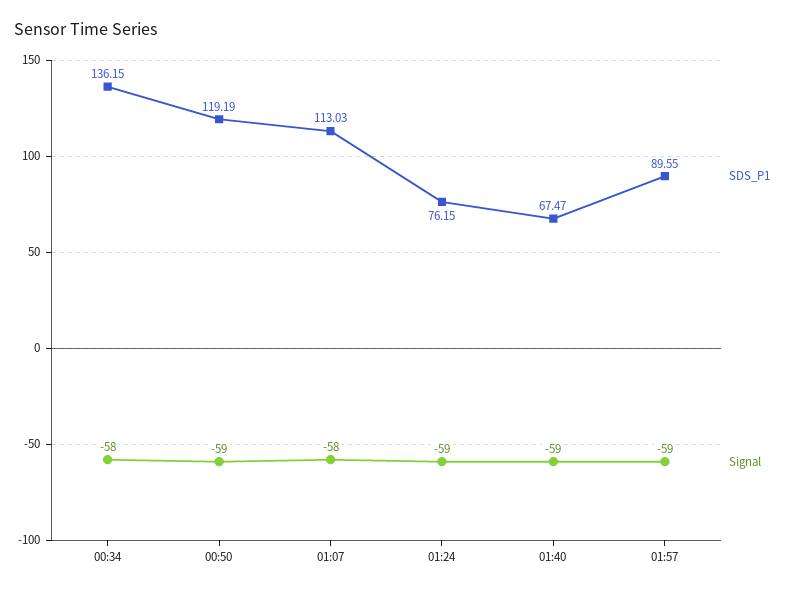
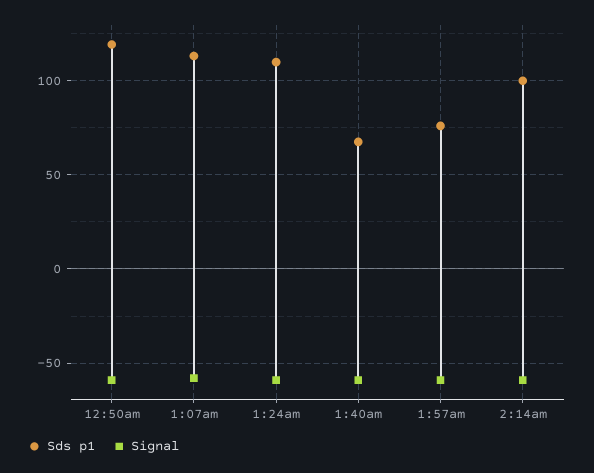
SDS_P1, 00:34: 136.15 -> none
Signal, 00:34: -58 -> none
SDS_P1, 01:24: 76.15 -> 110
SDS_P1, 01:57: 89.55 -> 75
SDS_P1, 2:14am: none -> 100
Signal, 2:14am: none -> -60

